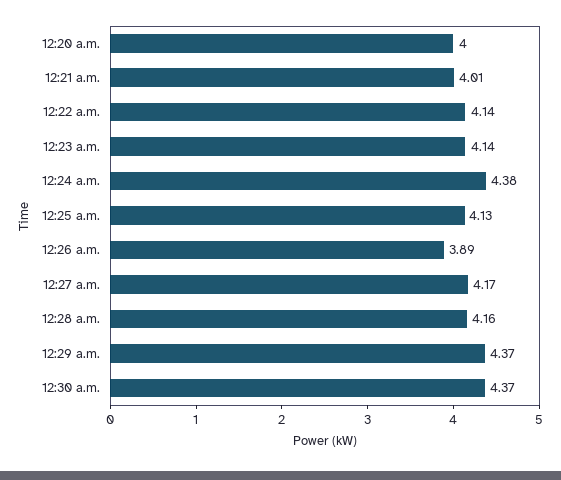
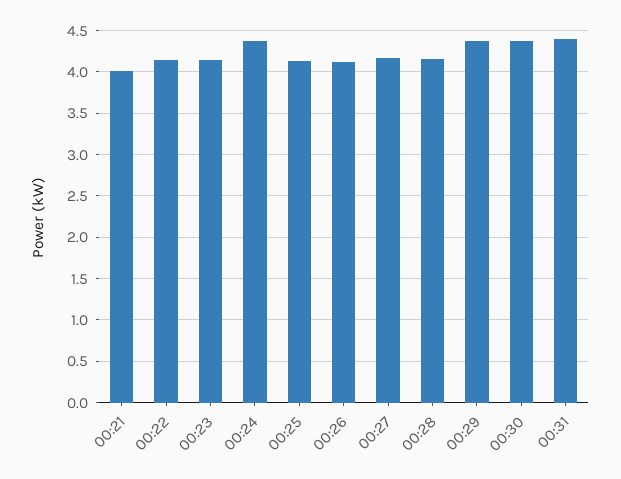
12:20 a.m.: 4 -> none
12:26 a.m.: 3.89 -> 4.1
00:31: none -> 4.4

